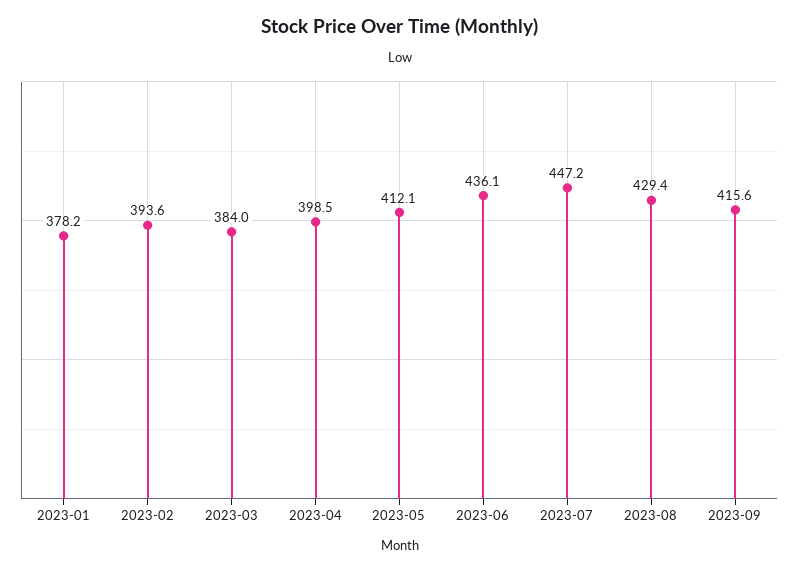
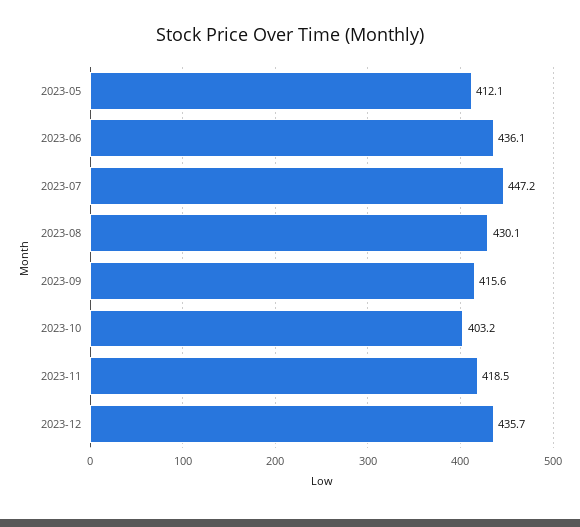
2023-01: 378.2 -> none
2023-02: 393.6 -> none
2023-03: 384 -> none
2023-04: 398.5 -> none
2023-08: 429.4 -> 430.1
2023-10: none -> 403.2
2023-11: none -> 418.5
2023-12: none -> 435.7

